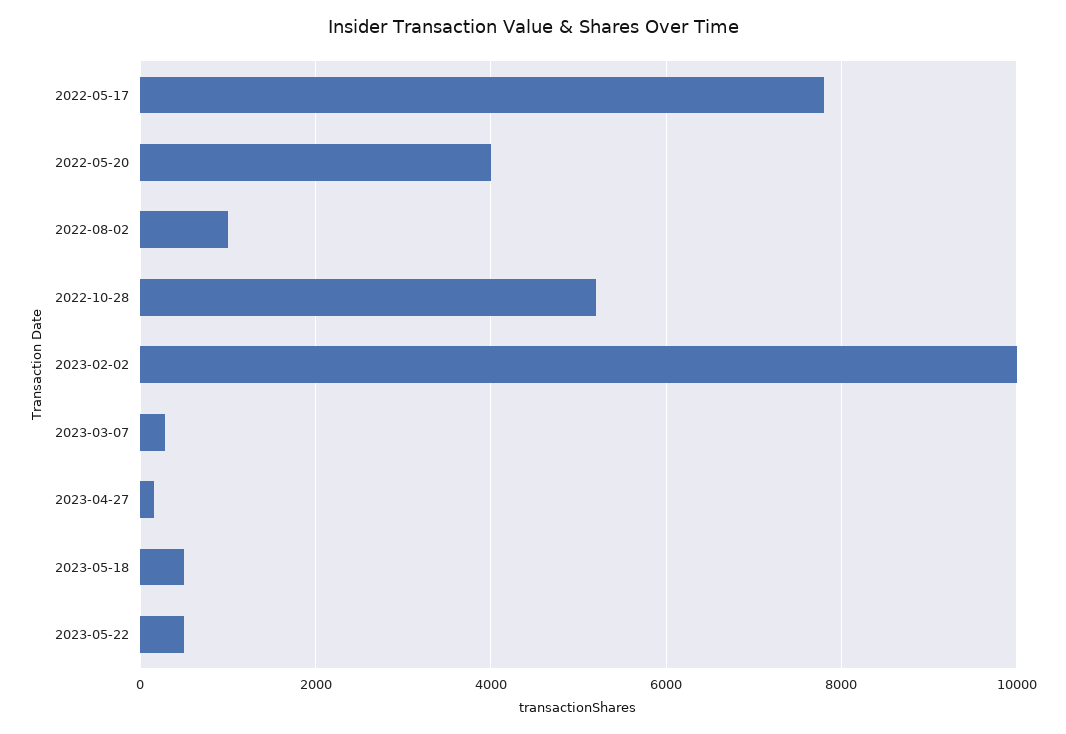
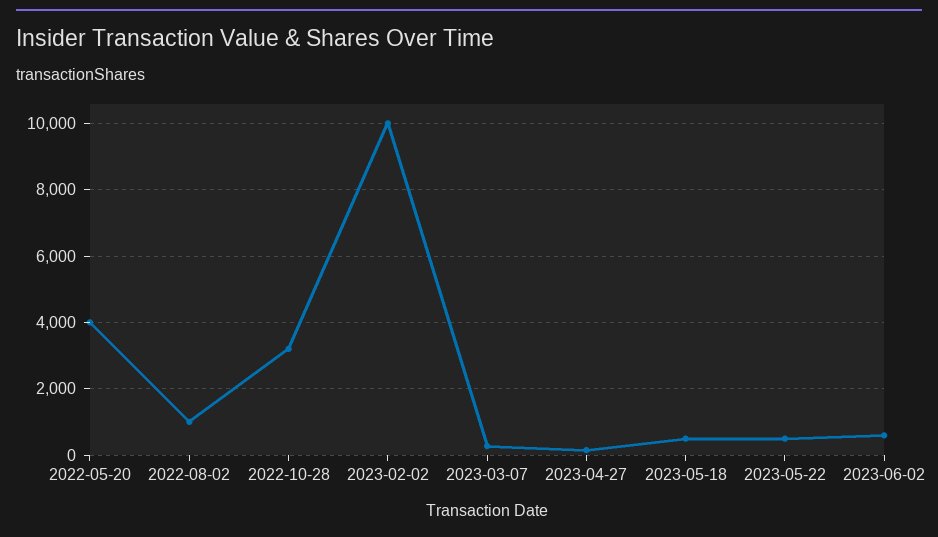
2022-05-17: 7800 -> none
2022-10-28: 5200 -> 3200
2023-06-02: none -> 600

